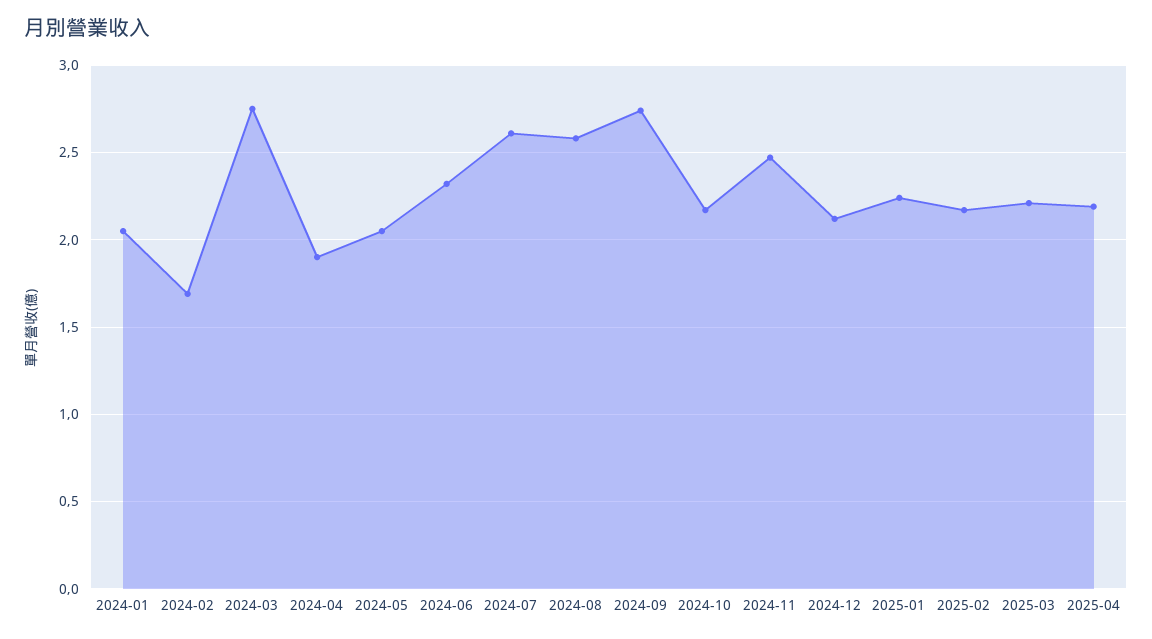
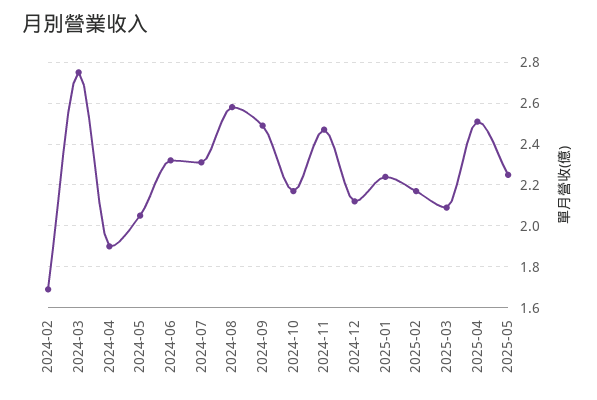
2024-01: 2.05 -> none
2024-07: 2.6 -> 2.3
2024-09: 2.75 -> 2.5
2025-03: 2.2 -> 2.1
2025-04: 2.2 -> 2.5
2025-05: none -> 2.25

